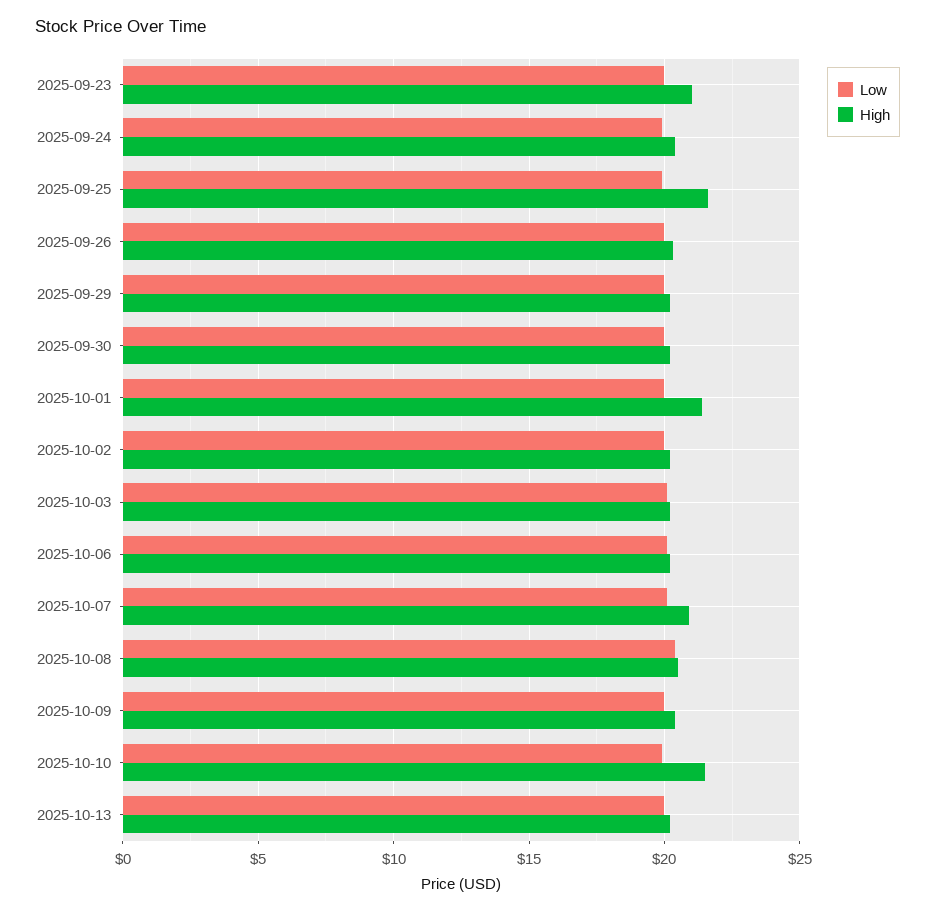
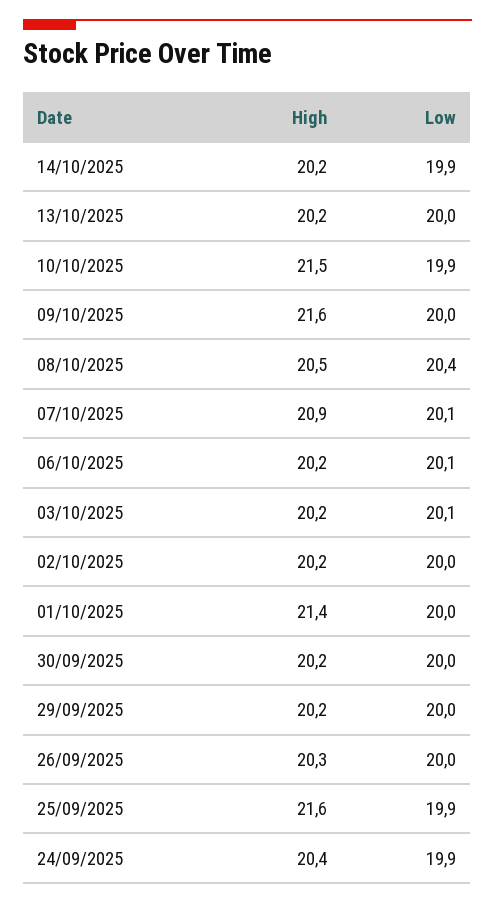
Low, 2025-09-23: 20 -> none
High, 2025-09-23: 21 -> none
High, 2025-10-09: 20.5 -> 21.6
High, 14/10/2025: none -> 20.2
Low, 14/10/2025: none -> 19.9

